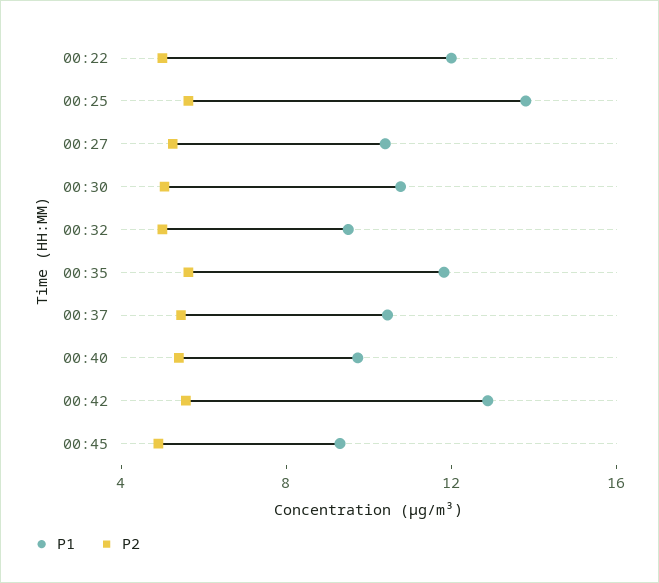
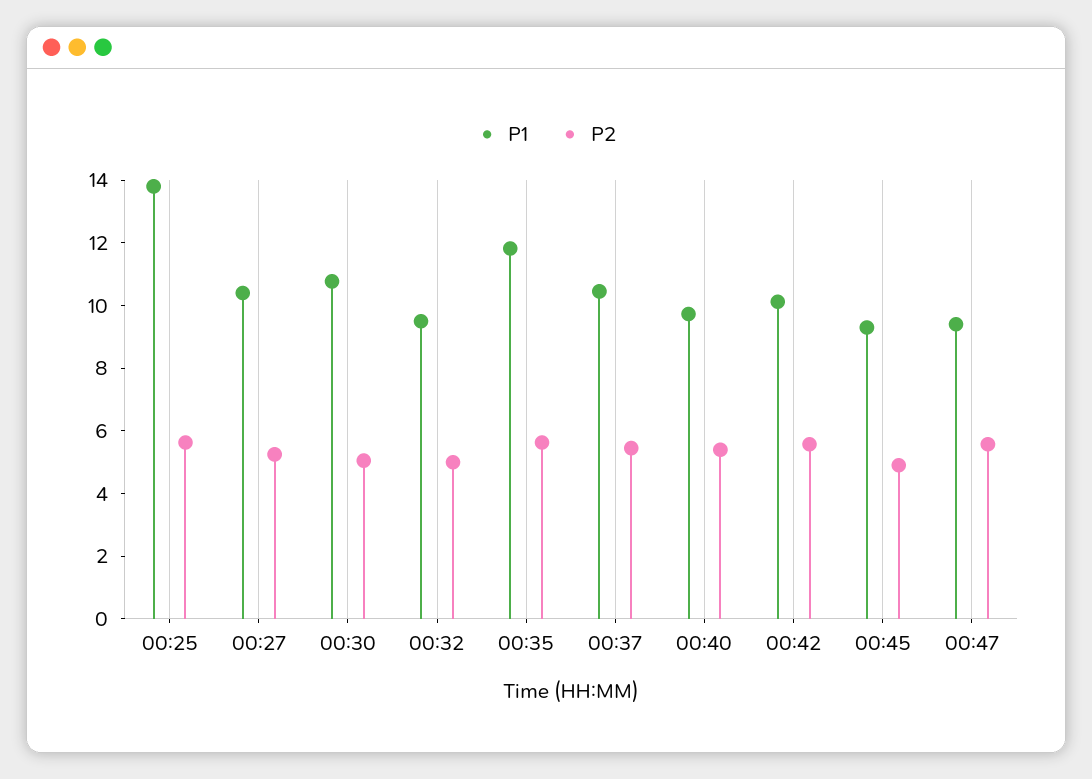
P1, 00:22: 12 -> none
P2, 00:22: 5 -> none
P1, 00:42: 13 -> 10
P1, 00:47: none -> 9.5
P2, 00:47: none -> 5.5

